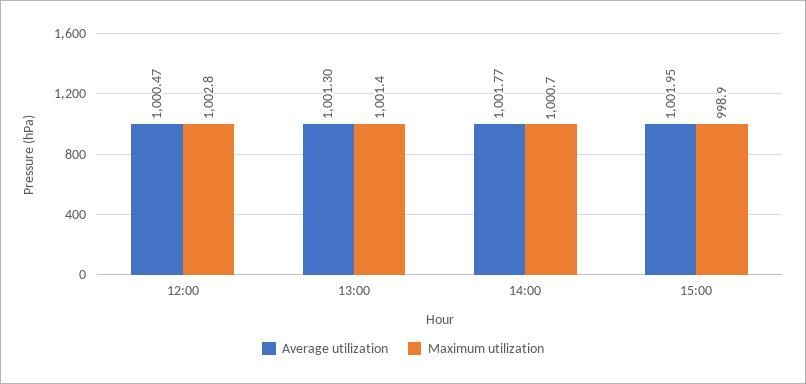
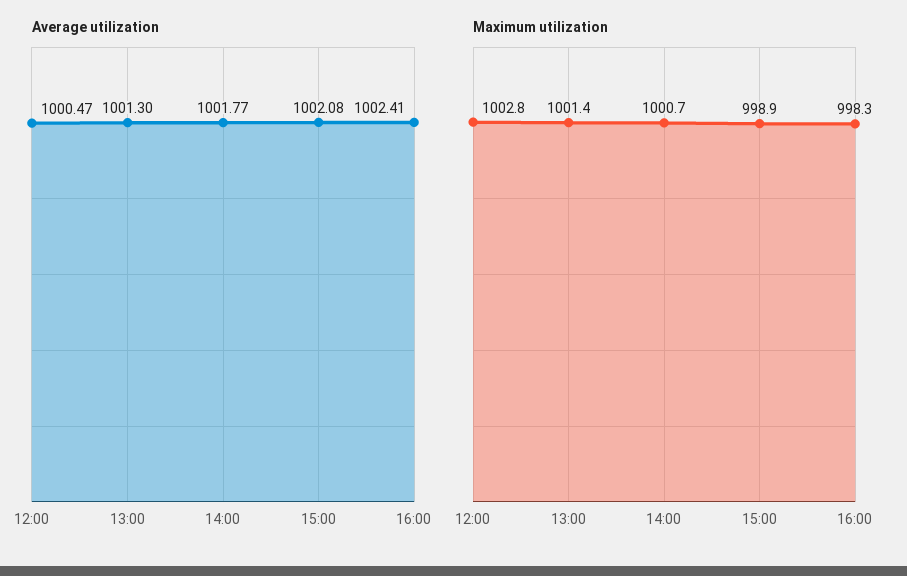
Average utilization, 15:00: 1001.95 -> 1002.08
Average utilization, 16:00: none -> 1002.41
Maximum utilization, 16:00: none -> 998.3

